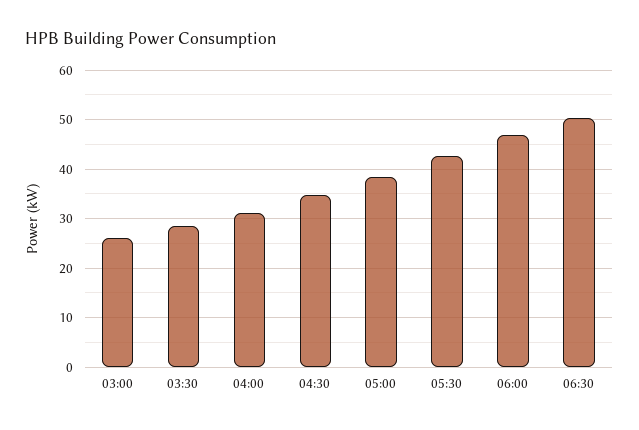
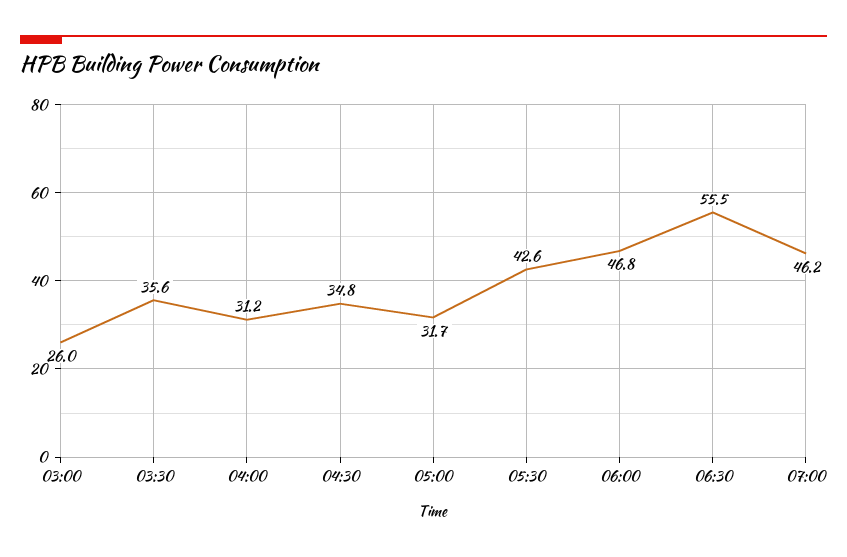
03:30: 28 -> 35.6
05:00: 38 -> 31.7
06:30: 50 -> 55.5
07:00: none -> 46.2

